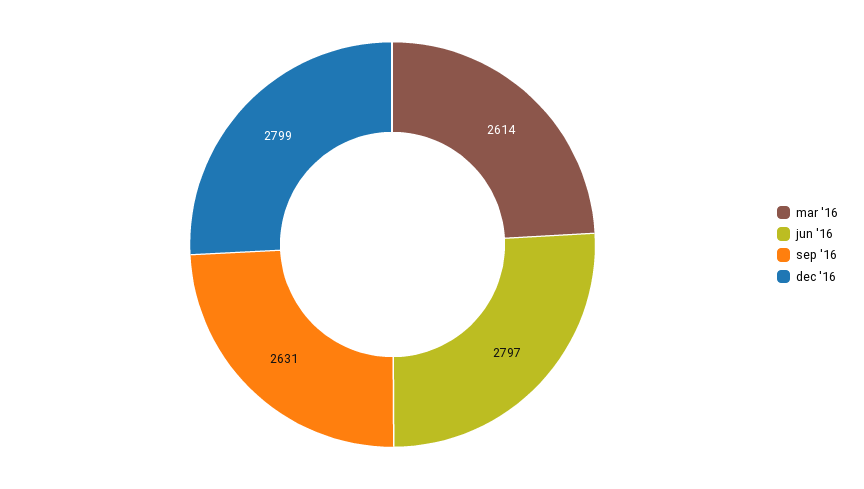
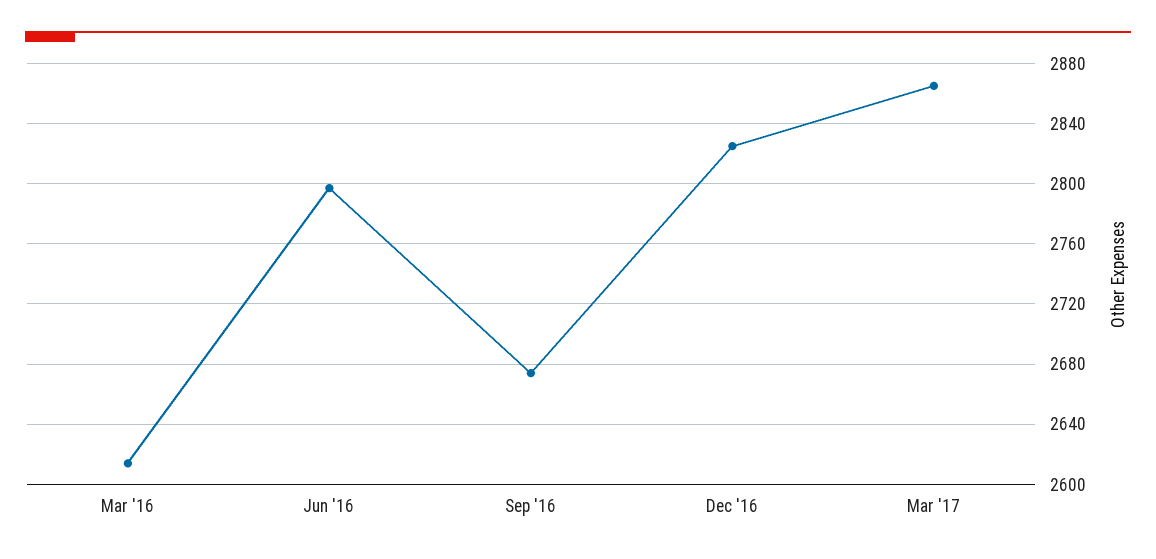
sep '16: 2631 -> 2675
dec '16: 2799 -> 2825
Mar '17: none -> 2865

